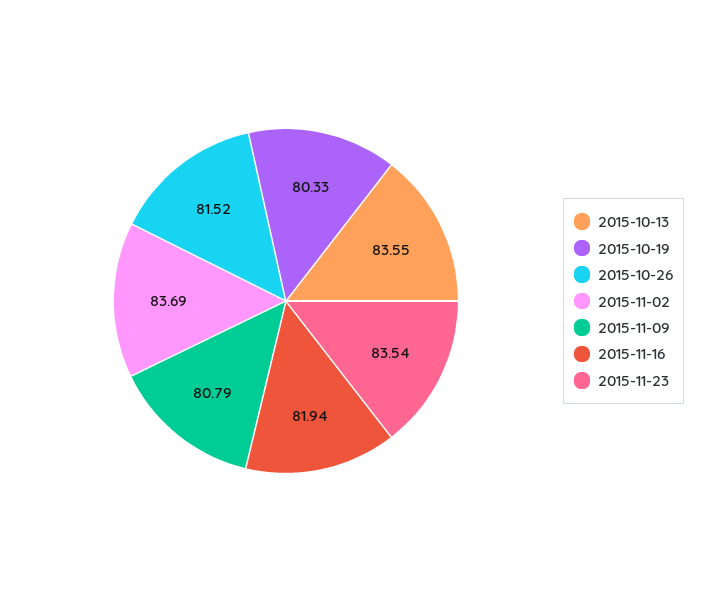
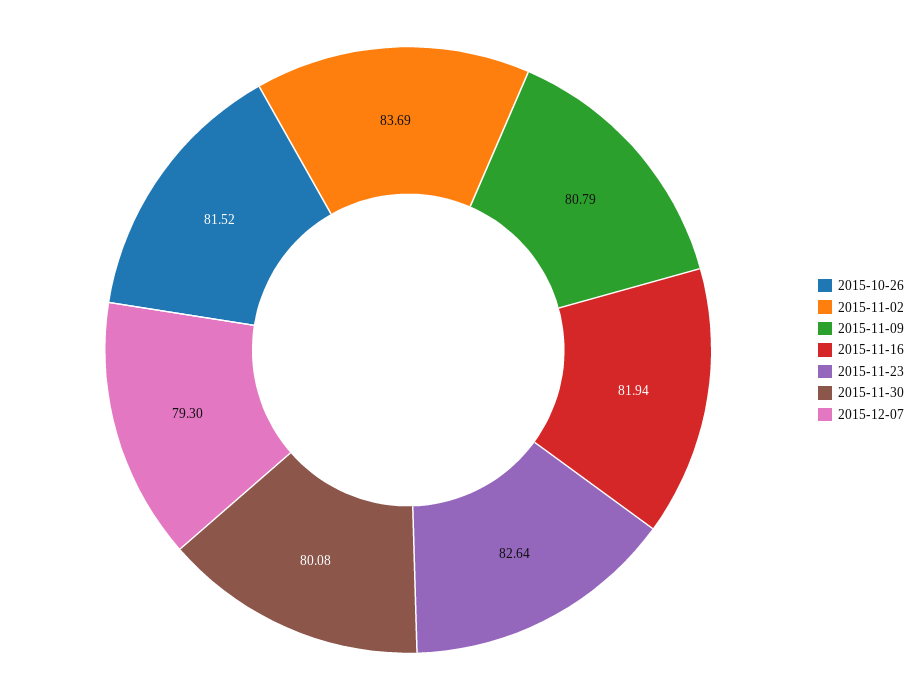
2015-10-13: 83.55 -> none
2015-10-19: 80.33 -> none
2015-11-23: 83.54 -> 82.64
2015-11-30: none -> 80.08
2015-12-07: none -> 79.3

